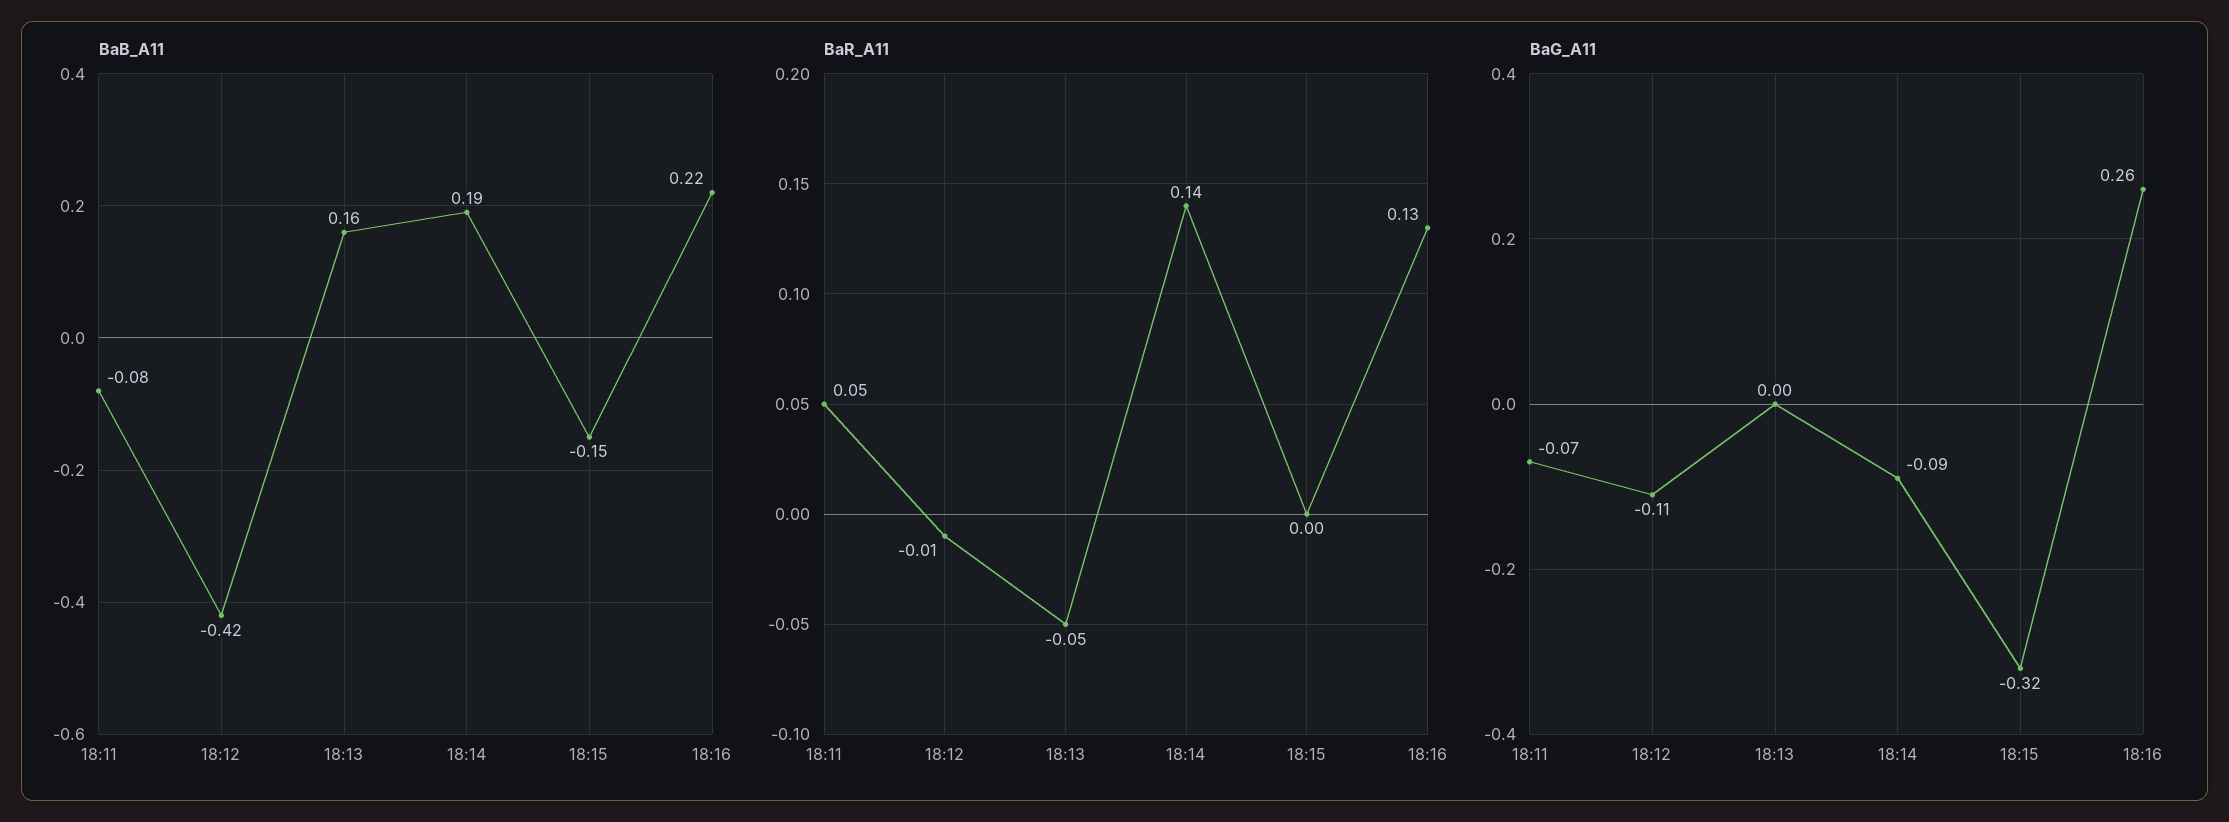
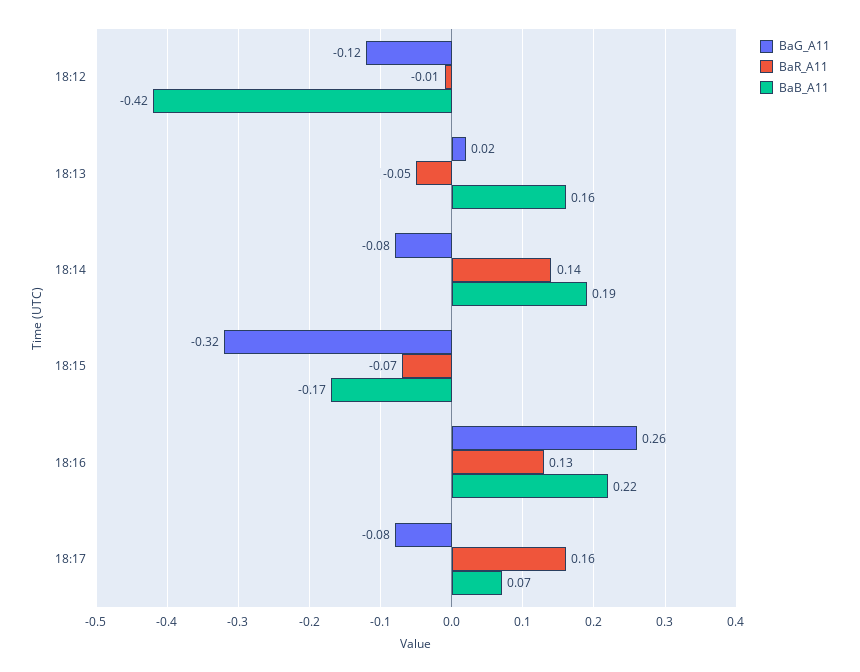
BaB_A11, 18:11: -0.08 -> none
BaB_A11, 18:15: -0.15 -> -0.17
BaR_A11, 18:11: 0.05 -> none
BaR_A11, 18:15: 0 -> -0.07
BaG_A11, 18:11: -0.07 -> none
BaG_A11, 18:12: -0.11 -> -0.12
BaG_A11, 18:13: 0 -> 0.02
BaG_A11, 18:14: -0.09 -> -0.08
BaG_A11, 18:17: none -> -0.08
BaR_A11, 18:17: none -> 0.16
BaB_A11, 18:17: none -> 0.07

